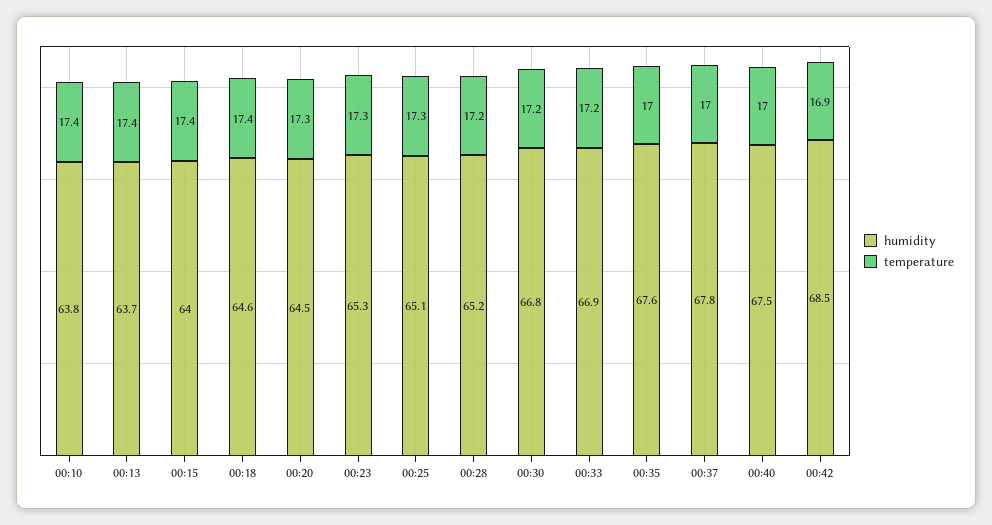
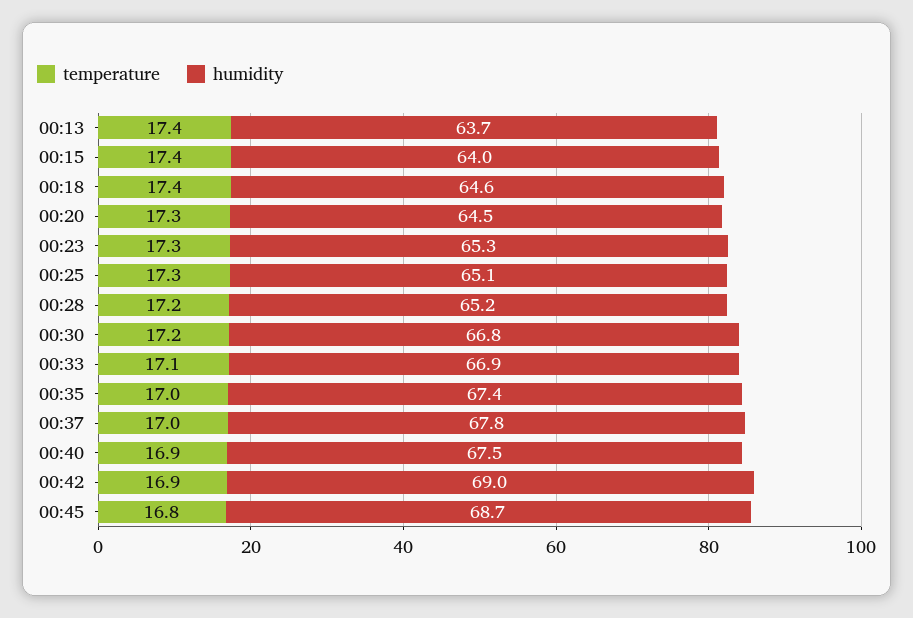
humidity, 00:10: 63.8 -> none
temperature, 00:10: 17.4 -> none
temperature, 00:33: 17.2 -> 17.1
humidity, 00:35: 67.6 -> 67.4
temperature, 00:40: 17 -> 16.9
humidity, 00:42: 68.5 -> 69
temperature, 00:45: none -> 16.8
humidity, 00:45: none -> 68.7

